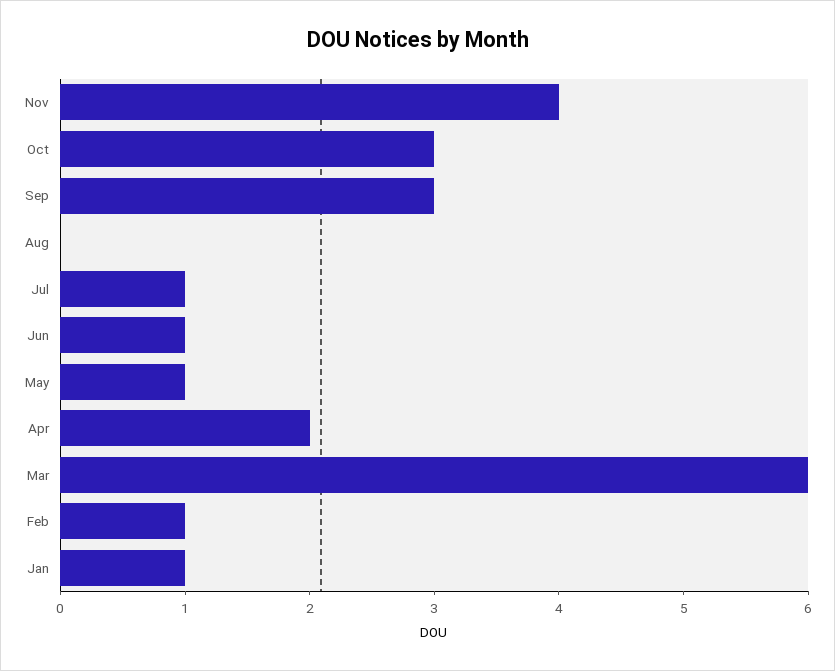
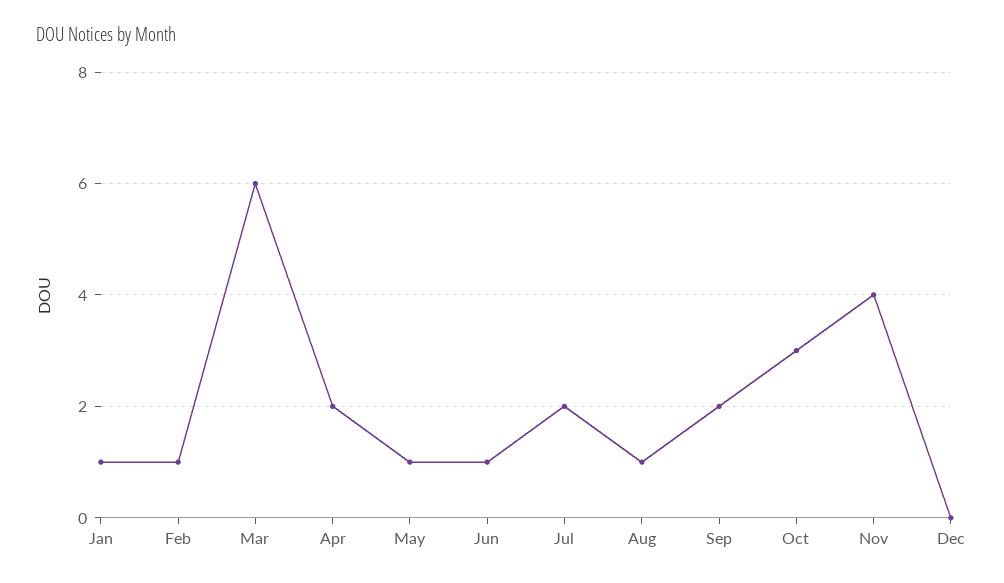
Sep: 3 -> 2
Aug: 0 -> 1
Jul: 1 -> 2
Dec: none -> 0

